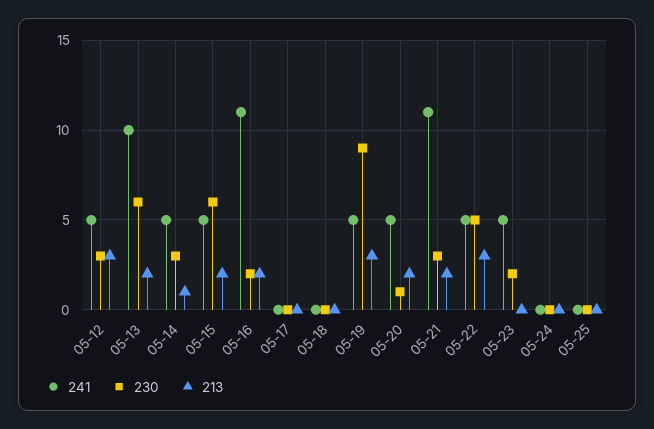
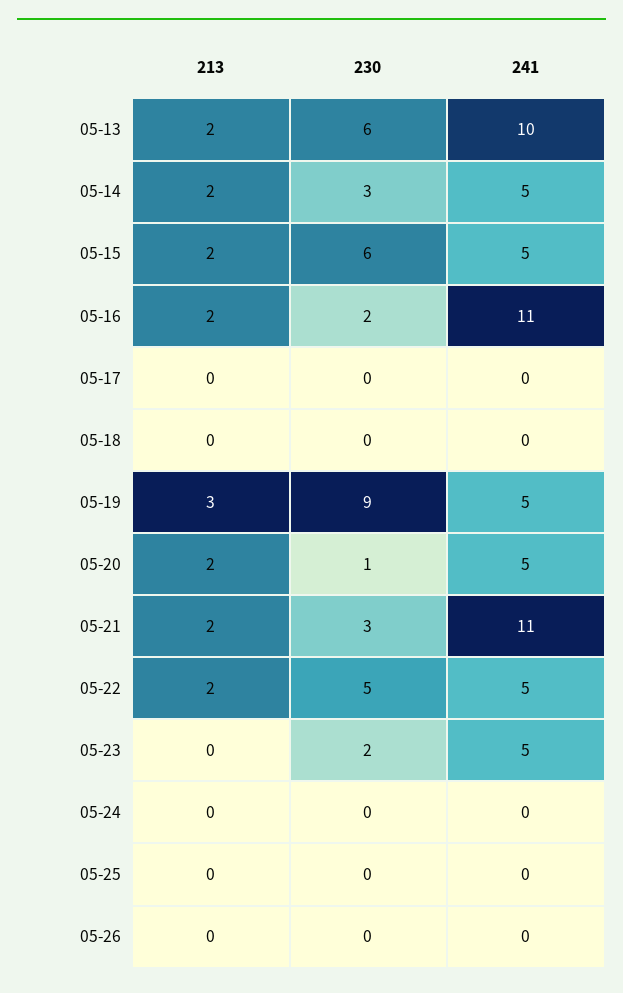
241, 05-12: 5 -> none
230, 05-12: 3 -> none
213, 05-12: 3 -> none
213, 05-14: 1 -> 2
213, 05-22: 3 -> 2
213, 05-26: none -> 0
230, 05-26: none -> 0
241, 05-26: none -> 0

